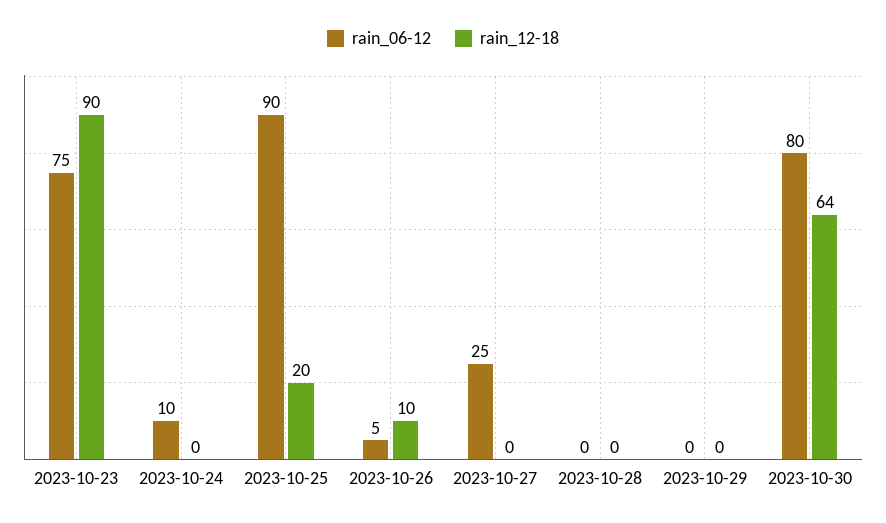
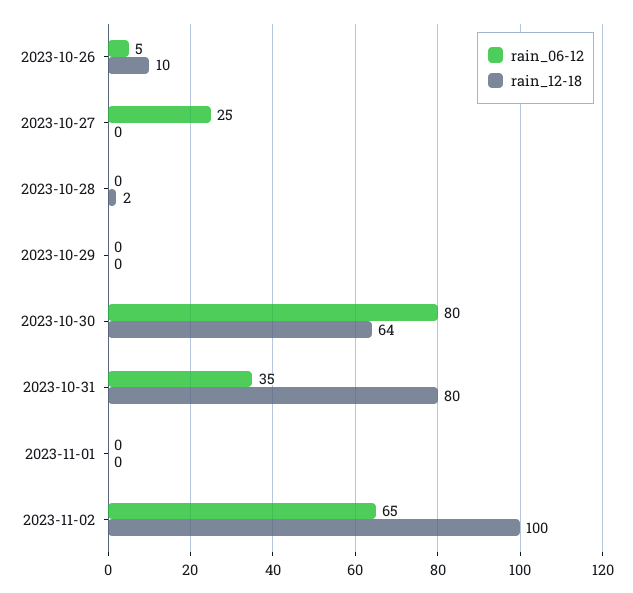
rain_06-12, 2023-10-23: 75 -> none
rain_12-18, 2023-10-23: 90 -> none
rain_06-12, 2023-10-24: 10 -> none
rain_12-18, 2023-10-24: 0 -> none
rain_06-12, 2023-10-25: 90 -> none
rain_12-18, 2023-10-25: 20 -> none
rain_12-18, 2023-10-28: 0 -> 2
rain_06-12, 2023-10-31: none -> 35
rain_12-18, 2023-10-31: none -> 80
rain_06-12, 2023-11-01: none -> 0
rain_12-18, 2023-11-01: none -> 0
rain_06-12, 2023-11-02: none -> 65
rain_12-18, 2023-11-02: none -> 100

